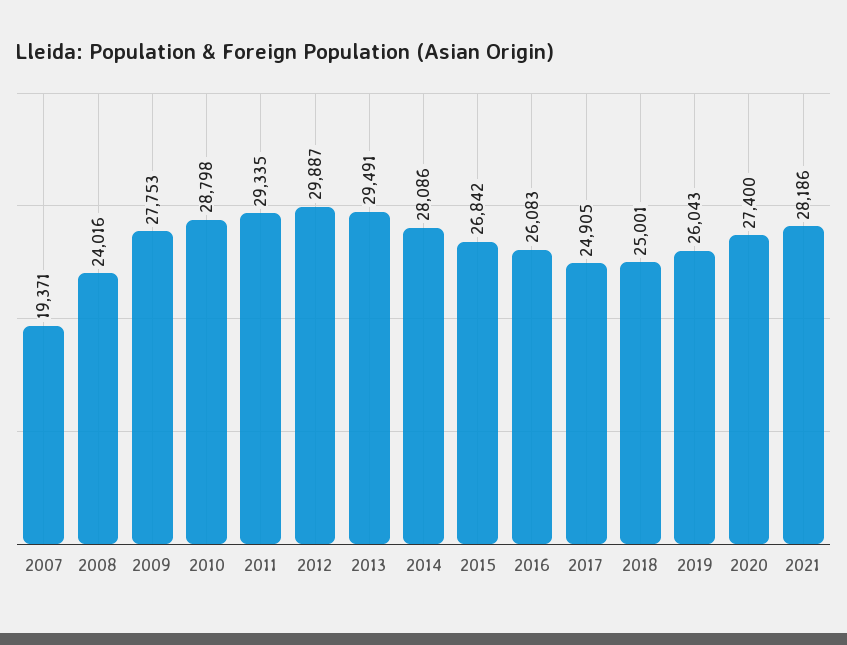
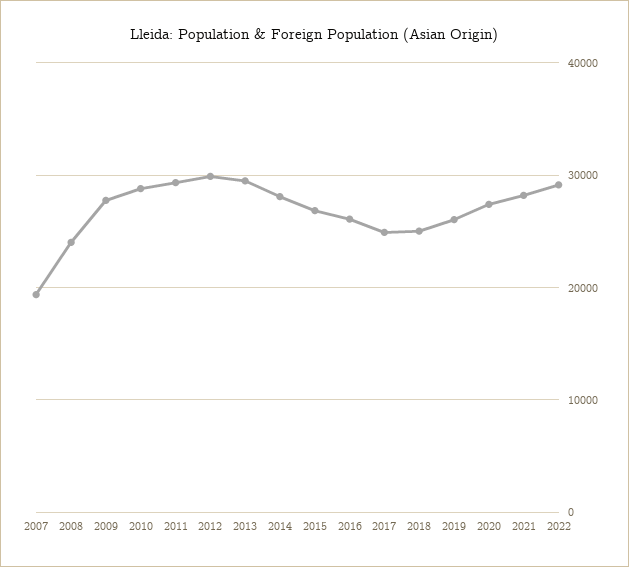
2022: none -> 29000

